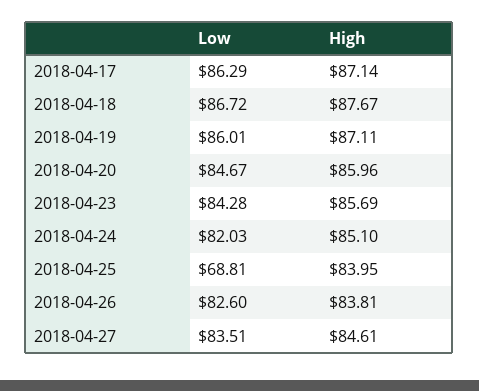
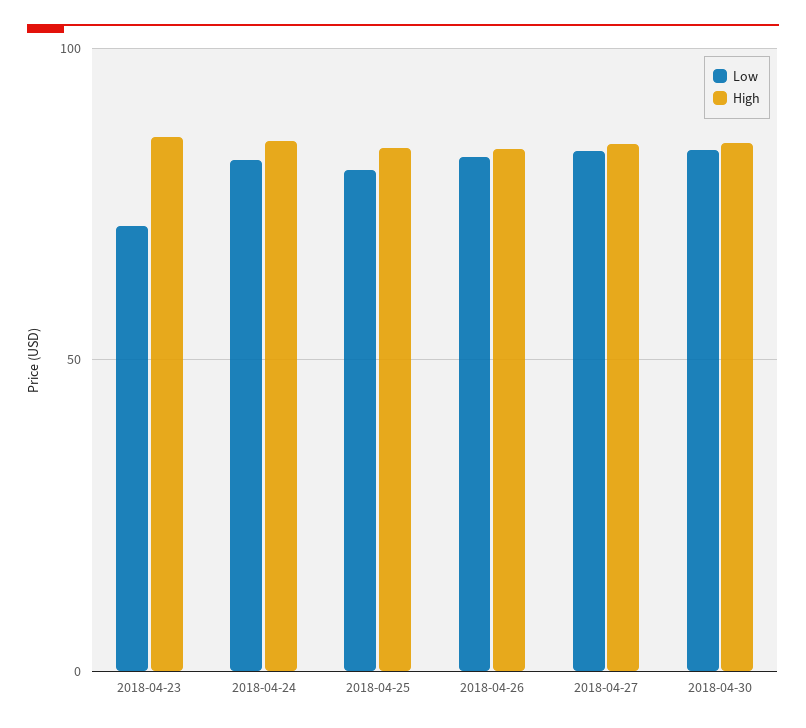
Low, 2018-04-17: 86.29 -> none
High, 2018-04-17: 87.14 -> none
Low, 2018-04-18: 86.72 -> none
High, 2018-04-18: 87.67 -> none
Low, 2018-04-19: 86.01 -> none
High, 2018-04-19: 87.11 -> none
Low, 2018-04-20: 84.67 -> none
High, 2018-04-20: 85.96 -> none
Low, 2018-04-23: 84.28 -> 70
Low, 2018-04-25: 68.81 -> 80
Low, 2018-04-30: none -> 85
High, 2018-04-30: none -> 85

